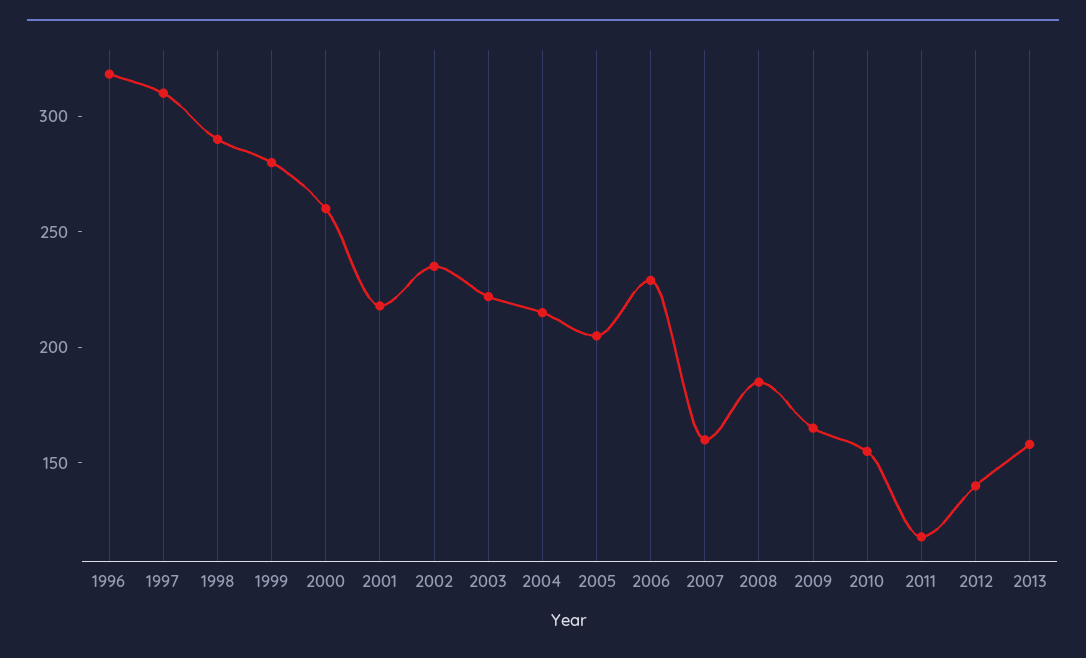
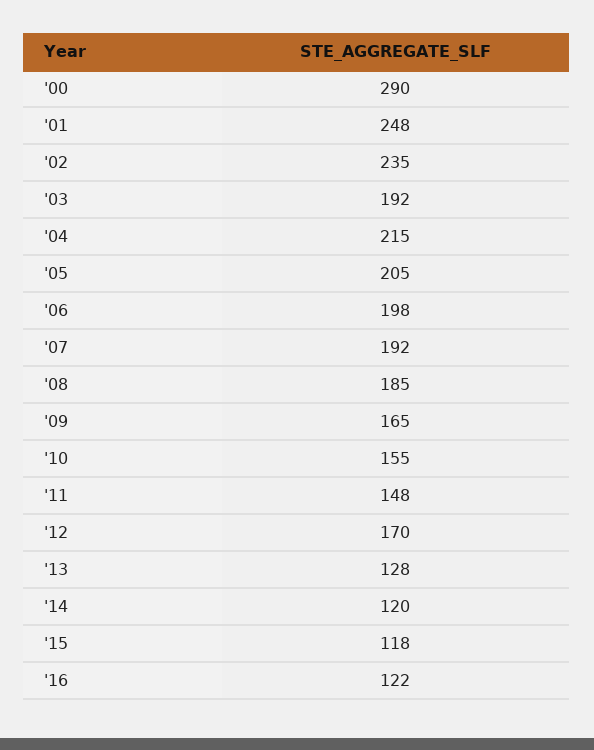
1996: 320 -> none
1997: 310 -> none
1998: 290 -> none
1999: 280 -> none
2000: 260 -> 290
2001: 220 -> 248
2003: 220 -> 192
2006: 230 -> 198
2007: 160 -> 192
2011: 120 -> 148
2012: 140 -> 170
2013: 160 -> 128
'14: none -> 120
'15: none -> 118
'16: none -> 122

